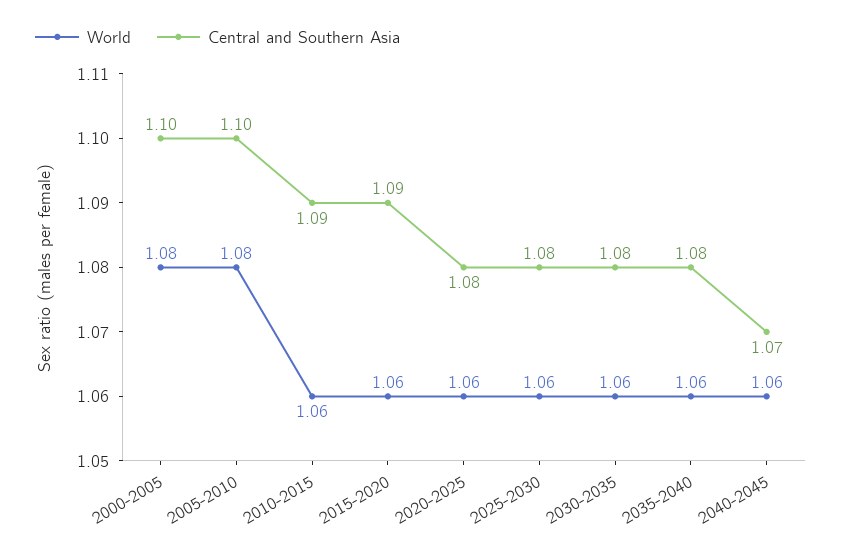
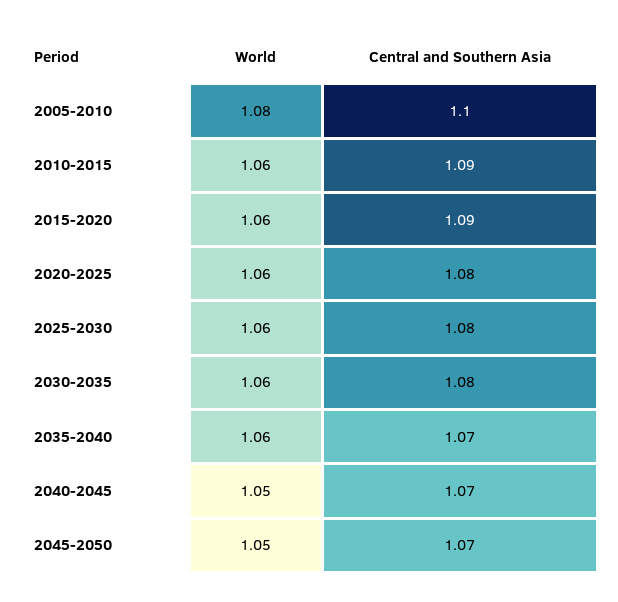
World, 2000-2005: 1.08 -> none
Central and Southern Asia, 2000-2005: 1.1 -> none
Central and Southern Asia, 2035-2040: 1.08 -> 1.07
World, 2040-2045: 1.06 -> 1.05
World, 2045-2050: none -> 1.05
Central and Southern Asia, 2045-2050: none -> 1.07

